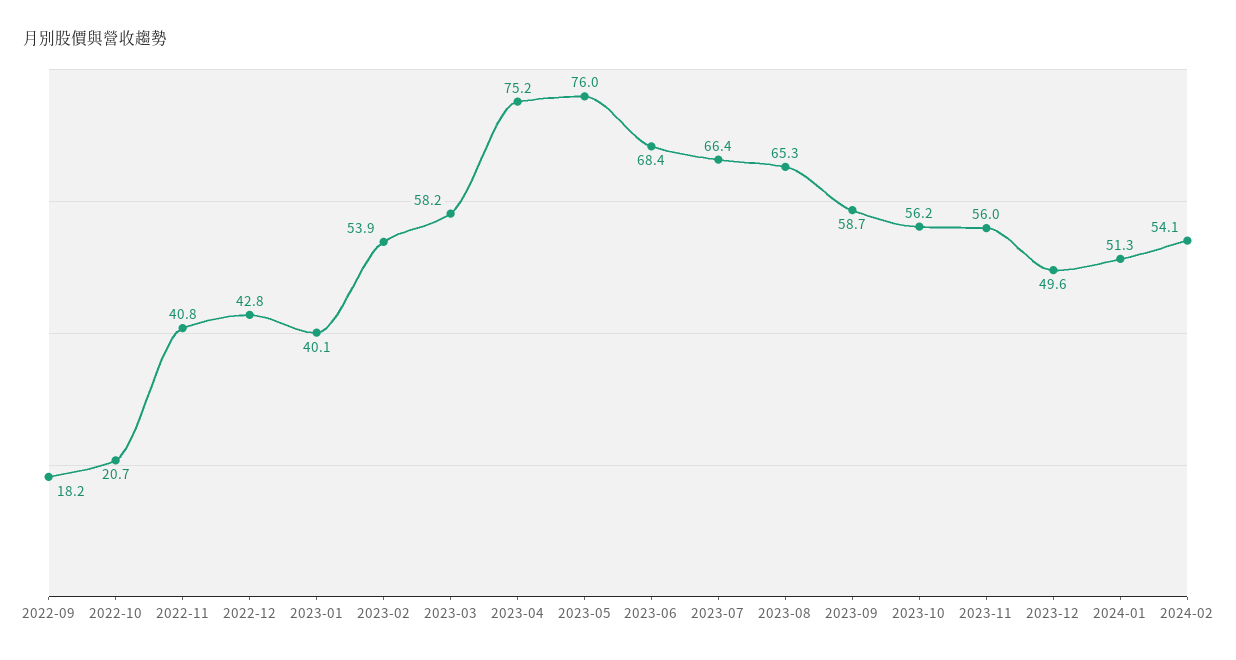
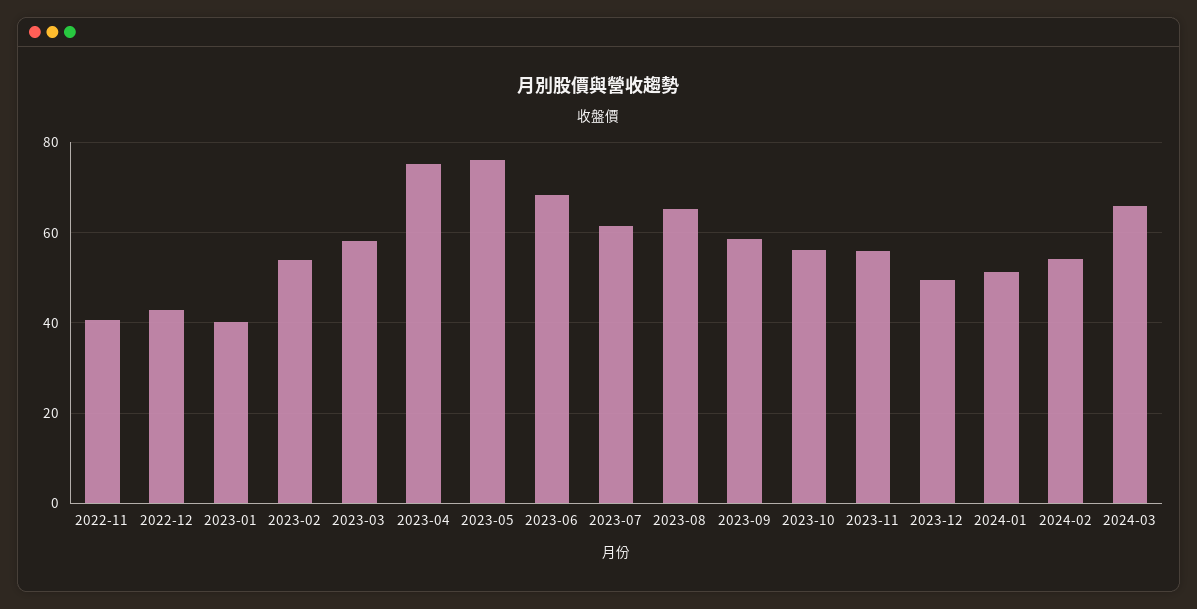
2022-09: 18.2 -> none
2022-10: 20.7 -> none
2023-07: 66.4 -> 62
2024-03: none -> 66

